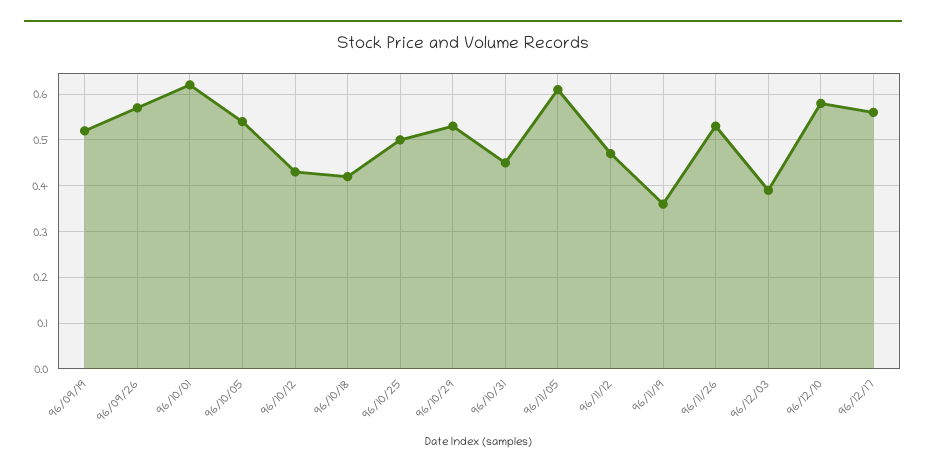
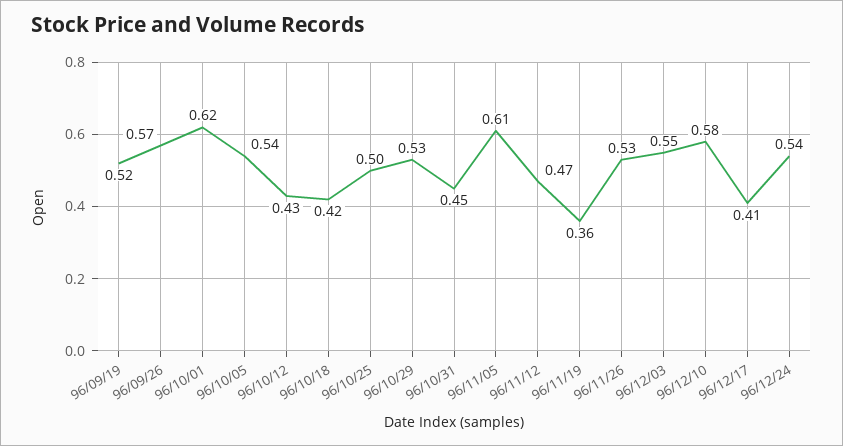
96/12/03: 0.4 -> 0.55
96/12/17: 0.55 -> 0.41
96/12/24: none -> 0.54

